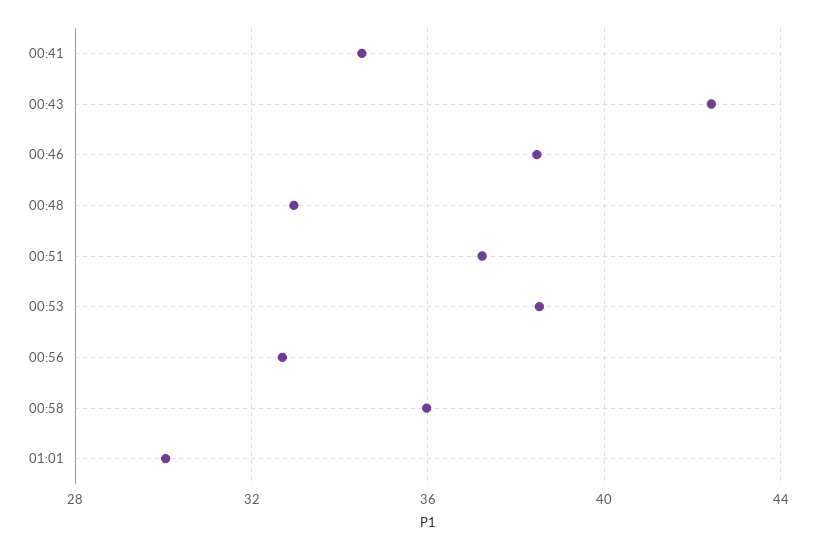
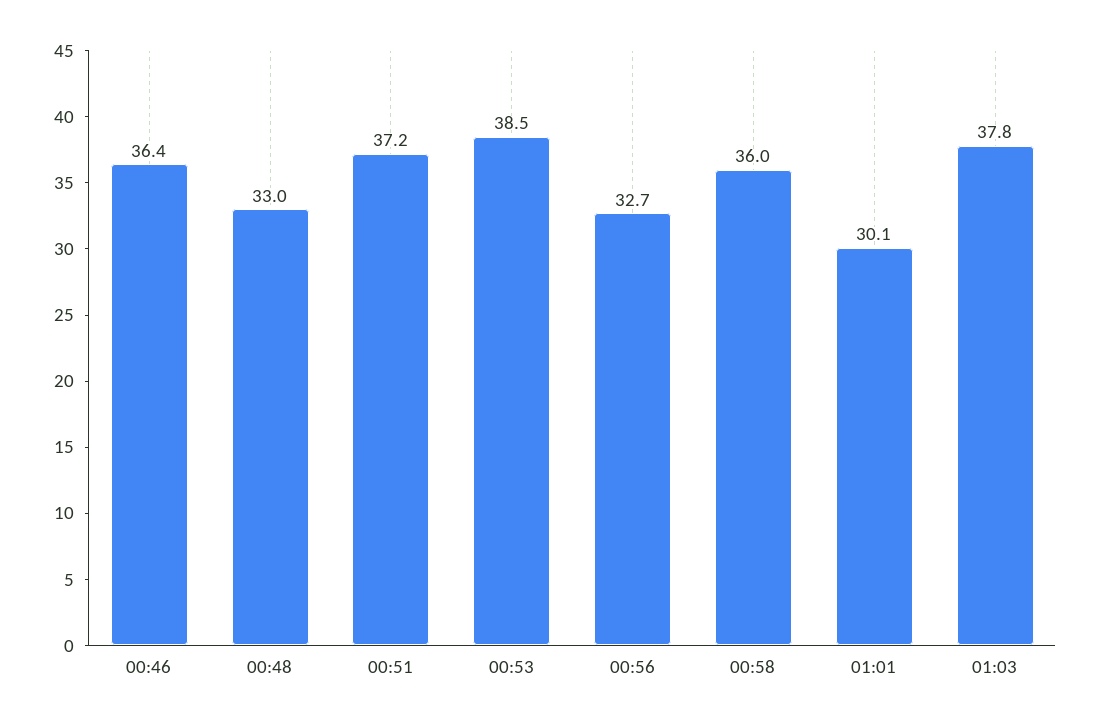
00:41: 34.5 -> none
00:43: 42.5 -> none
00:46: 38.5 -> 36.4
01:03: none -> 37.8

